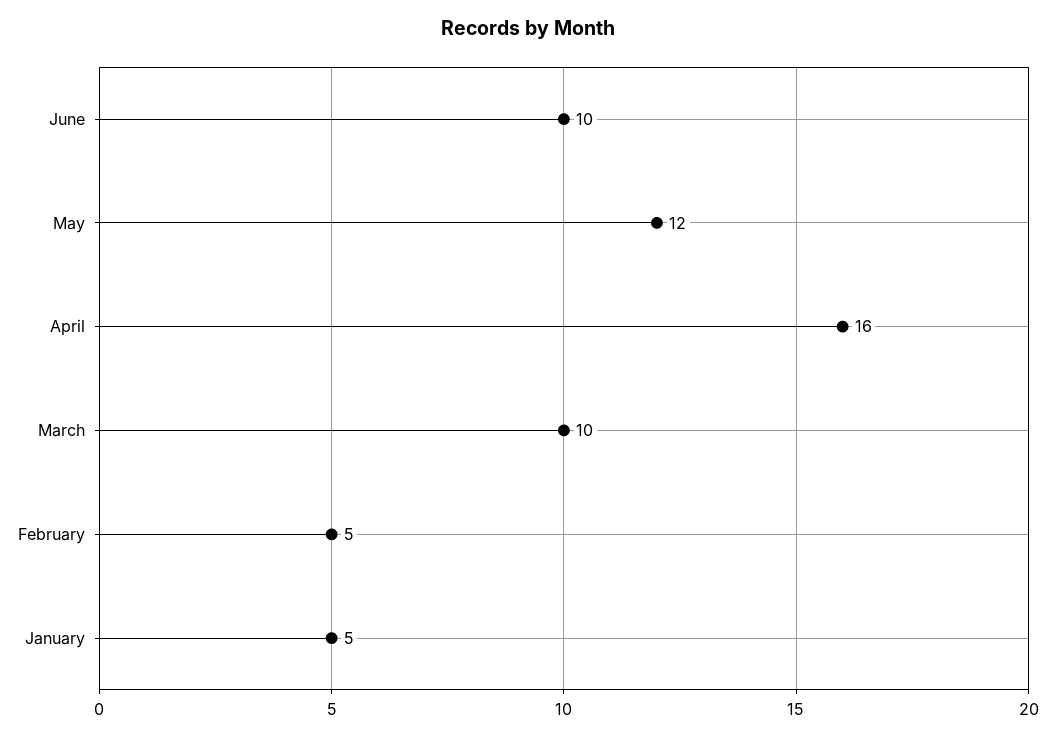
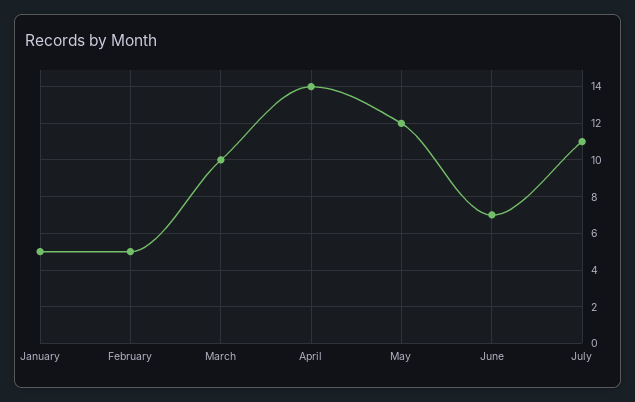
June: 10 -> 7
April: 16 -> 14
July: none -> 11

